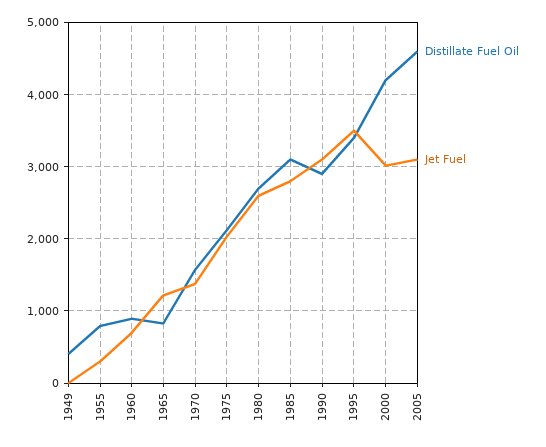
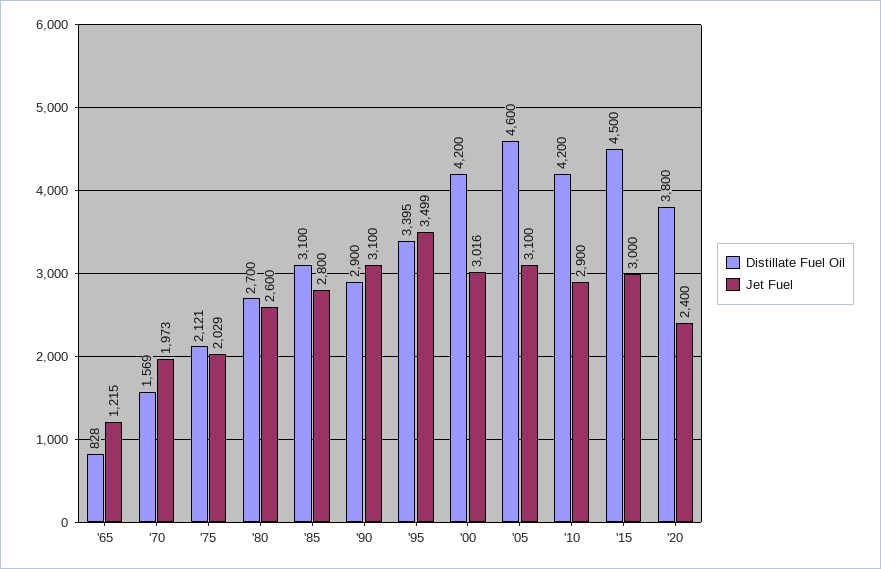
Distillate Fuel Oil, 1949: 400 -> none
Jet Fuel, 1949: 0 -> none
Distillate Fuel Oil, 1955: 800 -> none
Jet Fuel, 1955: 300 -> none
Distillate Fuel Oil, 1960: 900 -> none
Jet Fuel, 1960: 700 -> none
Jet Fuel, 1970: 1400 -> 1973
Distillate Fuel Oil, '10: none -> 4200
Jet Fuel, '10: none -> 2900
Distillate Fuel Oil, '15: none -> 4500
Jet Fuel, '15: none -> 3000
Distillate Fuel Oil, '20: none -> 3800
Jet Fuel, '20: none -> 2400

